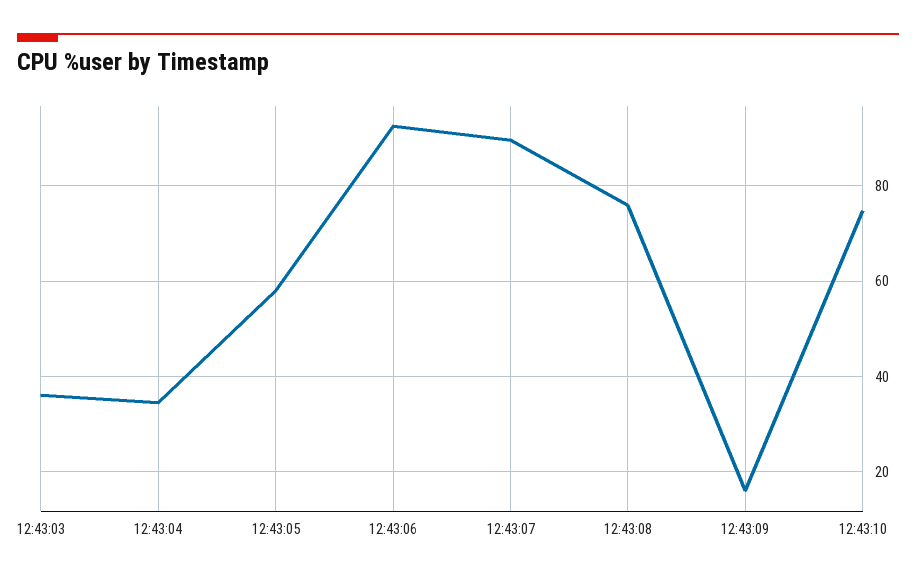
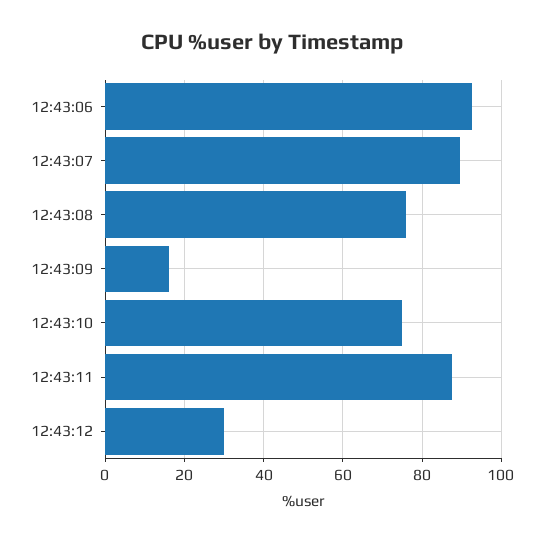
12:43:03: 36 -> none
12:43:04: 34 -> none
12:43:05: 58 -> none
12:43:11: none -> 88
12:43:12: none -> 30

